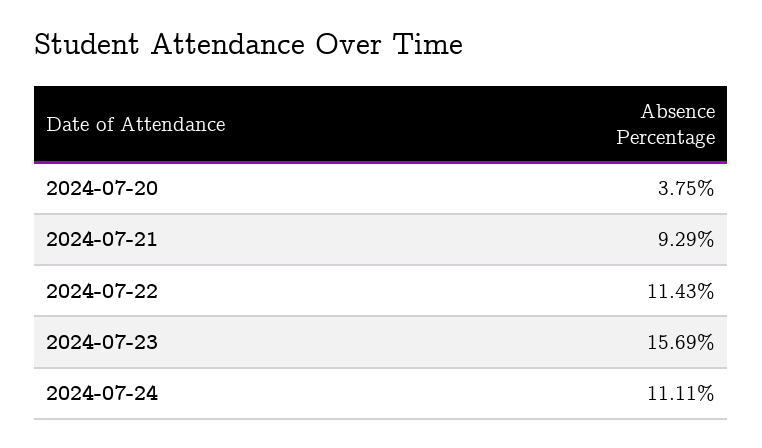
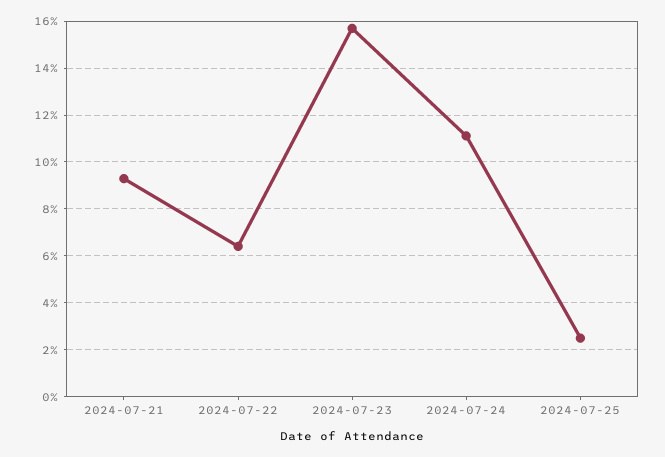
2024-07-20: 3.75 -> none
2024-07-22: 11.43 -> 6.5
2024-07-25: none -> 2.5

